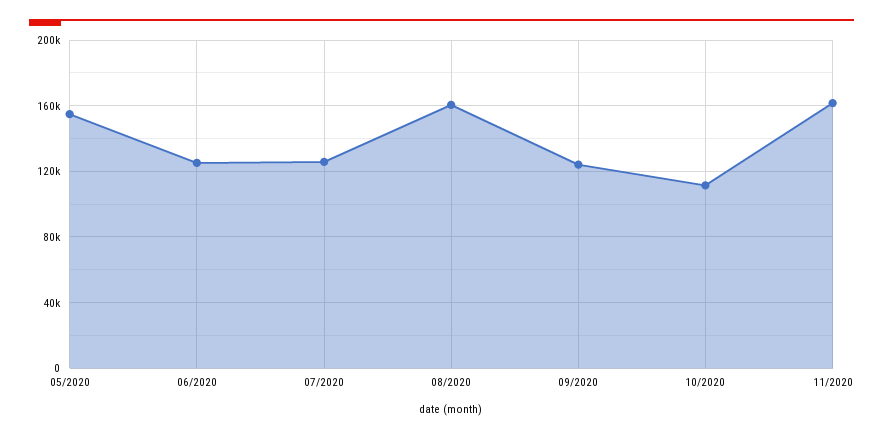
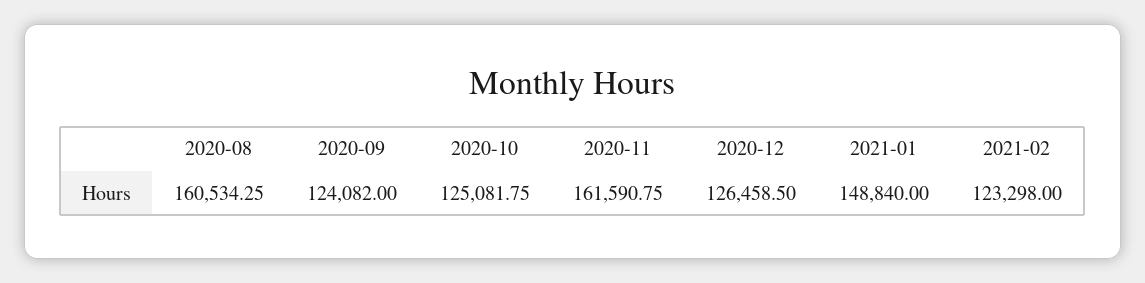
05/2020: 155000 -> none
06/2020: 125000 -> none
07/2020: 125000 -> none
10/2020: 110000 -> 125081.75
2020-12: none -> 126458.5
2021-01: none -> 148840
2021-02: none -> 123298

